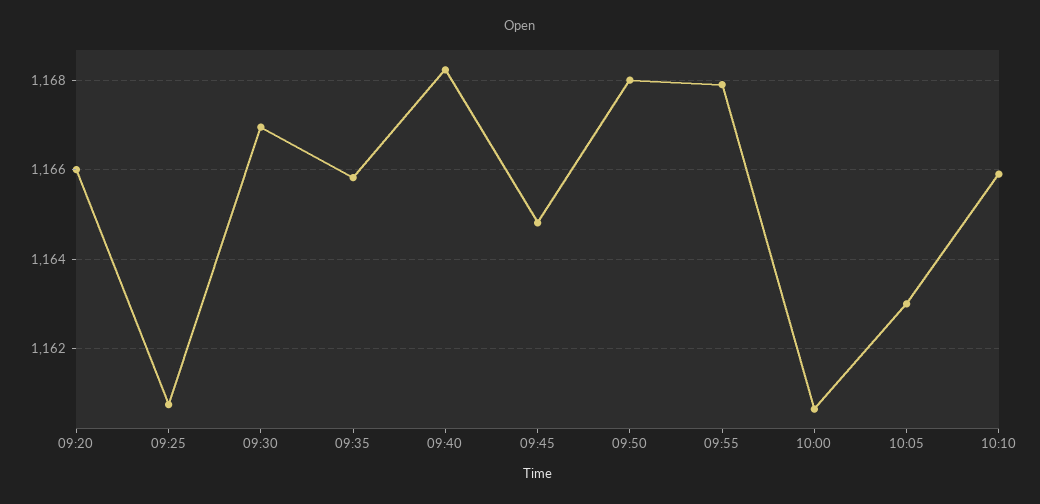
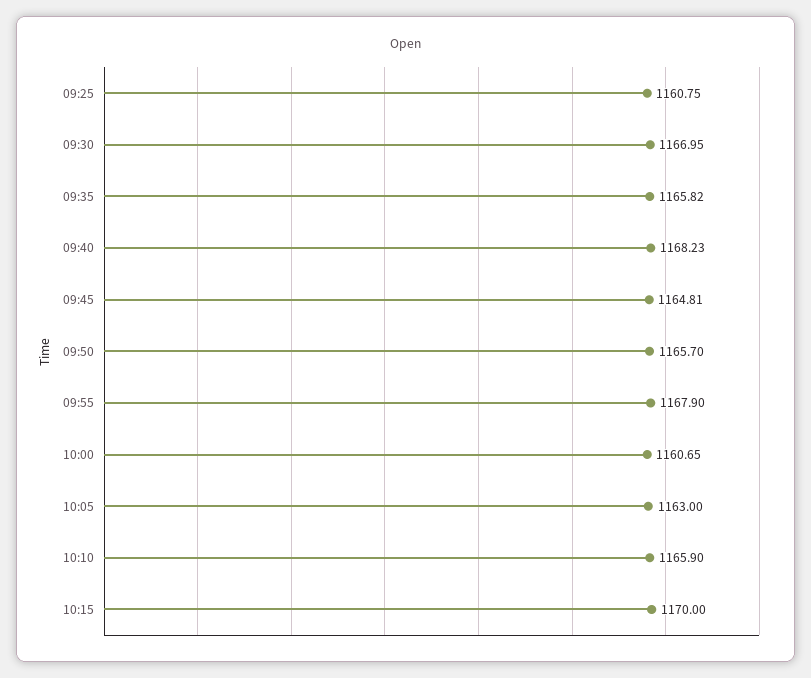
09:20: 1166 -> none
09:50: 1168 -> 1165.7
10:15: none -> 1170

